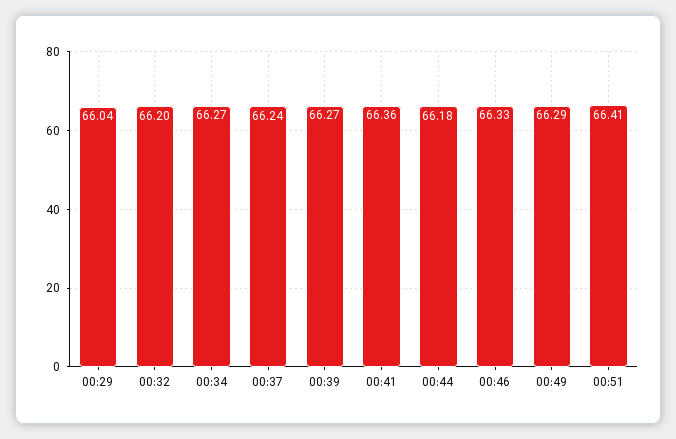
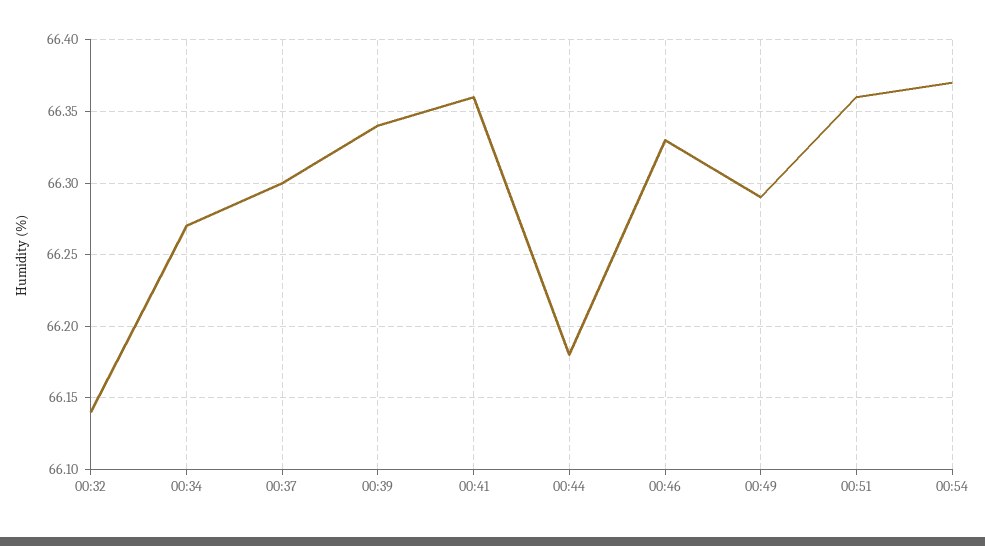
00:29: 66.04 -> none
00:32: 66.2 -> 66.14
00:37: 66.24 -> 66.3
00:39: 66.27 -> 66.34
00:51: 66.41 -> 66.36
00:54: none -> 66.37

